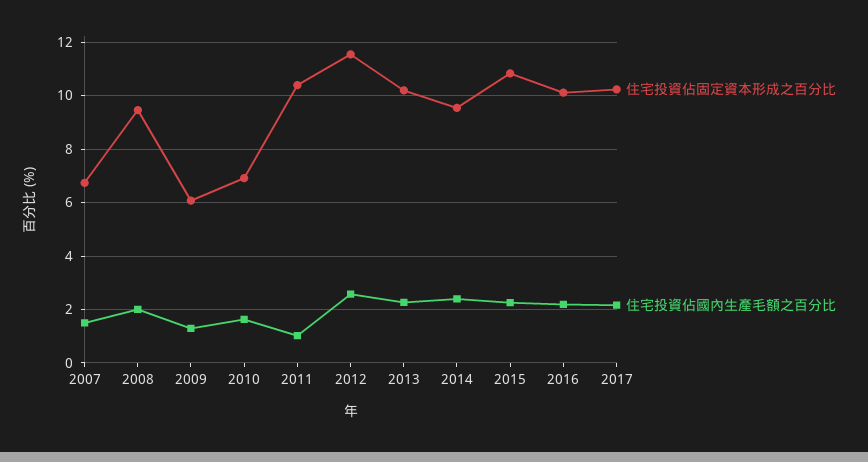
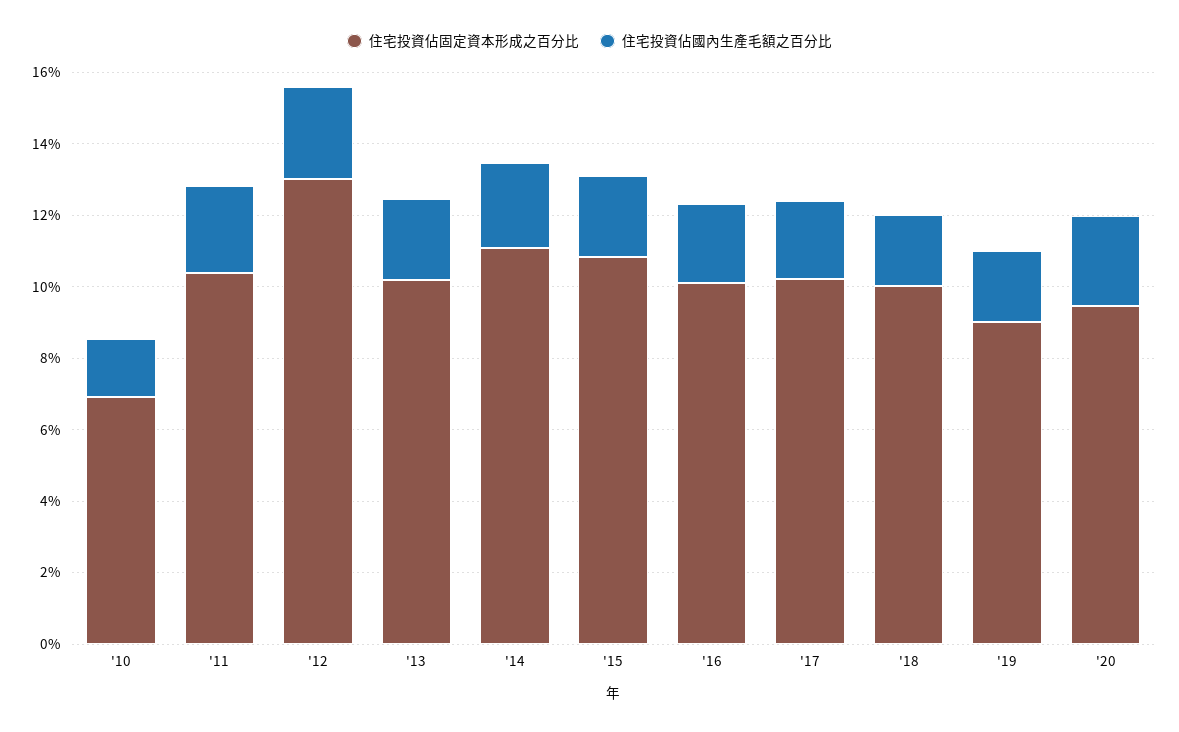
住宅投資佔固定資本形成之百分比, 2007: 6.75 -> none
住宅投資佔國內生產毛額之百分比, 2007: 1.5 -> none
住宅投資佔固定資本形成之百分比, 2008: 9.5 -> none
住宅投資佔國內生產毛額之百分比, 2008: 2 -> none
住宅投資佔固定資本形成之百分比, 2009: 6 -> none
住宅投資佔國內生產毛額之百分比, 2009: 1.25 -> none
住宅投資佔國內生產毛額之百分比, 2011: 1 -> 2.5
住宅投資佔固定資本形成之百分比, 2012: 11.5 -> 13
住宅投資佔固定資本形成之百分比, 2014: 9.5 -> 11
住宅投資佔固定資本形成之百分比, '18: none -> 10
住宅投資佔國內生產毛額之百分比, '18: none -> 2
住宅投資佔固定資本形成之百分比, '19: none -> 9
住宅投資佔國內生產毛額之百分比, '19: none -> 2
住宅投資佔固定資本形成之百分比, '20: none -> 9.5
住宅投資佔國內生產毛額之百分比, '20: none -> 2.5

